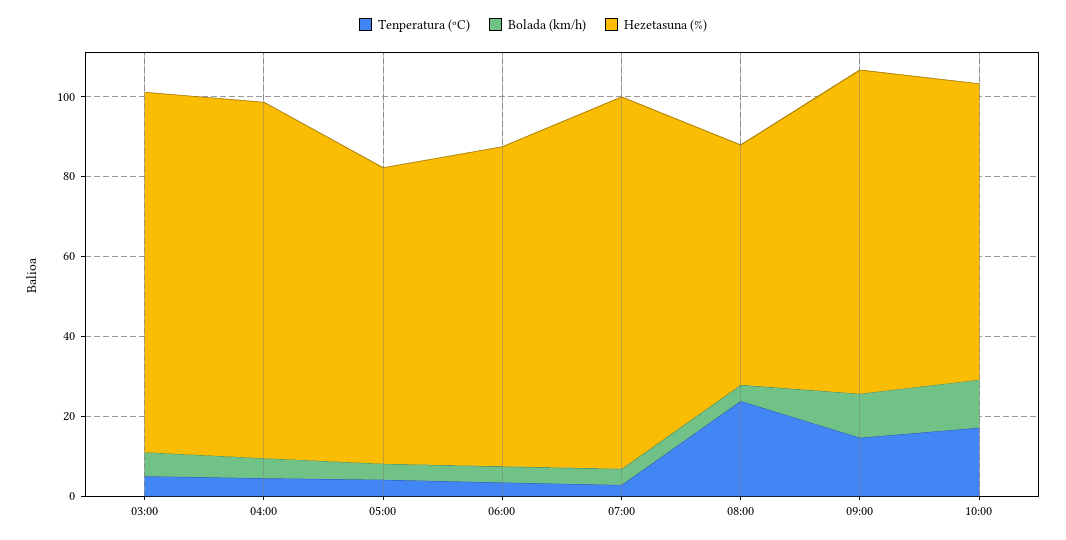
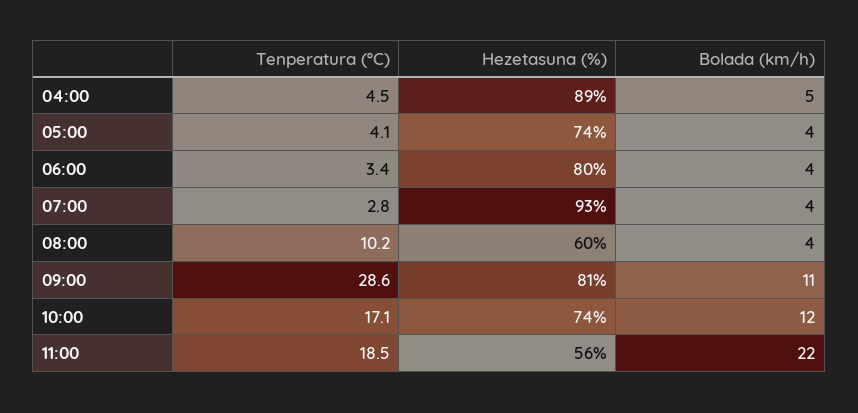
Tenperatura (ºC), 03:00: 5 -> none
Bolada (km/h), 03:00: 5 -> none
Hezetasuna (%), 03:00: 90 -> none
Tenperatura (ºC), 08:00: 25 -> 10.2
Tenperatura (ºC), 09:00: 15 -> 28.6
Tenperatura (ºC), 11:00: none -> 18.5
Hezetasuna (%), 11:00: none -> 56
Bolada (km/h), 11:00: none -> 22

